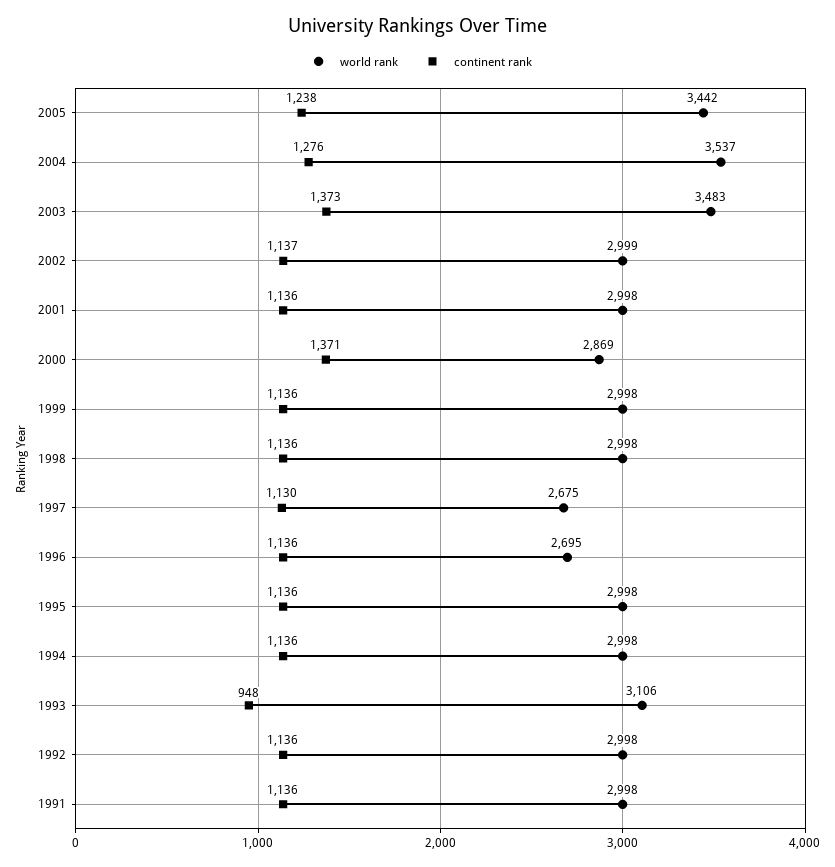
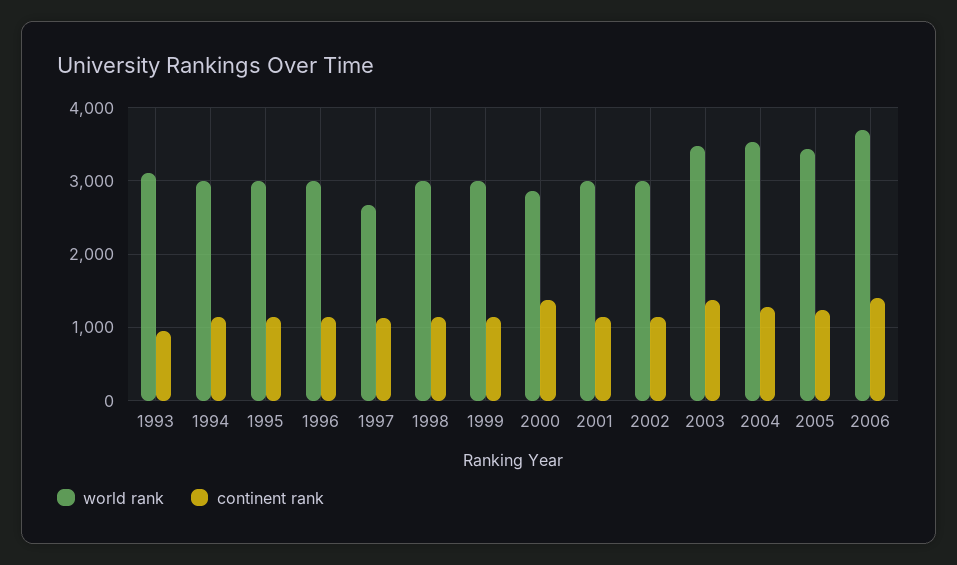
world rank, 1996: 2695 -> 3000
world rank, 1992: 2998 -> none
continent rank, 1992: 1136 -> none
world rank, 1991: 2998 -> none
continent rank, 1991: 1136 -> none
world rank, 2006: none -> 3700
continent rank, 2006: none -> 1400

